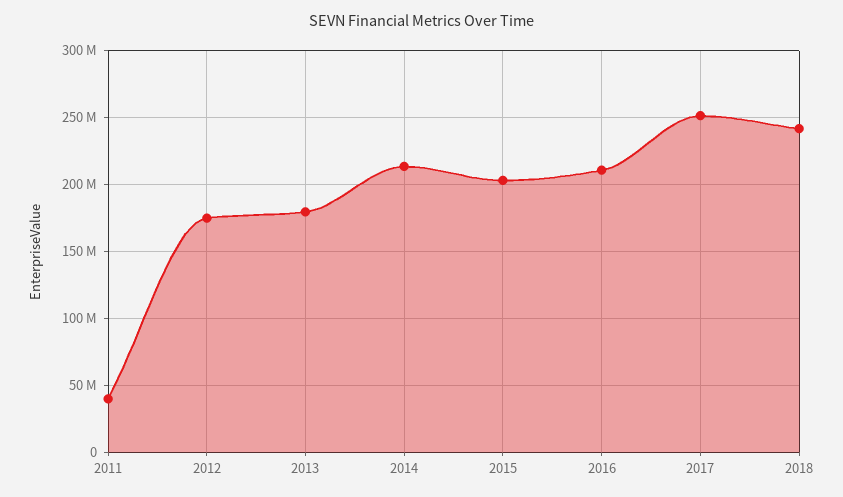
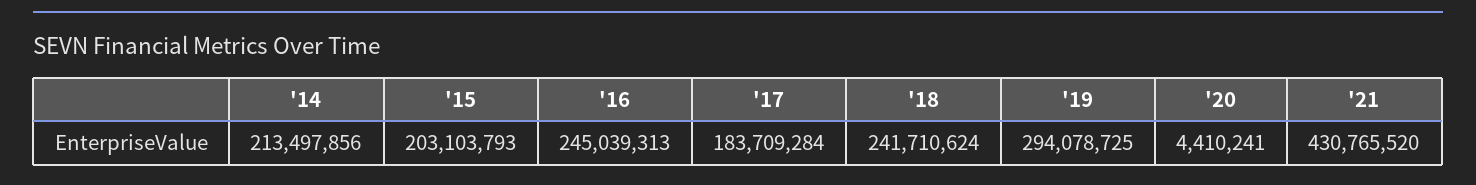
2011: 40000000 -> none
2012: 175000000 -> none
2013: 180000000 -> none
2016: 210000000 -> 245039313
2017: 250000000 -> 183709284
'19: none -> 294078725
'20: none -> 4410241
'21: none -> 430765520

